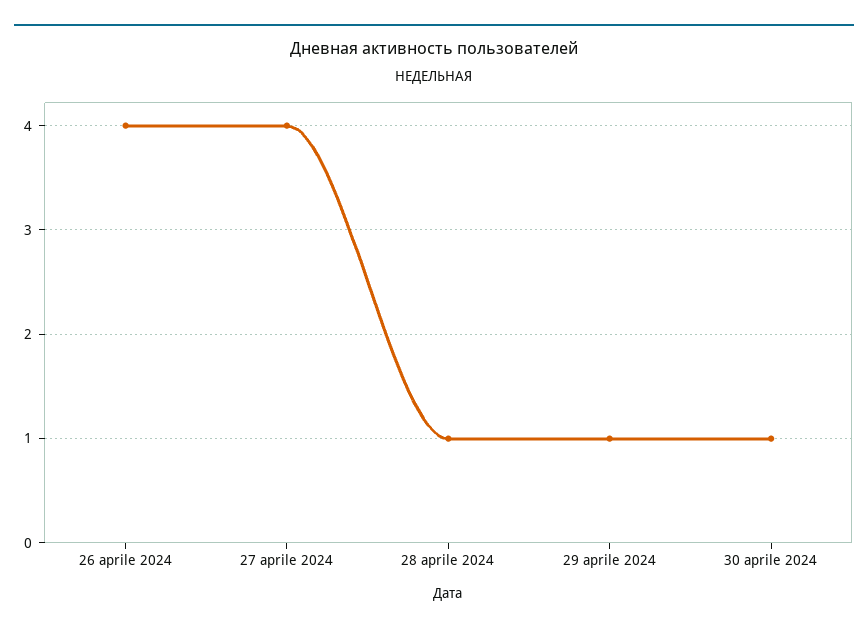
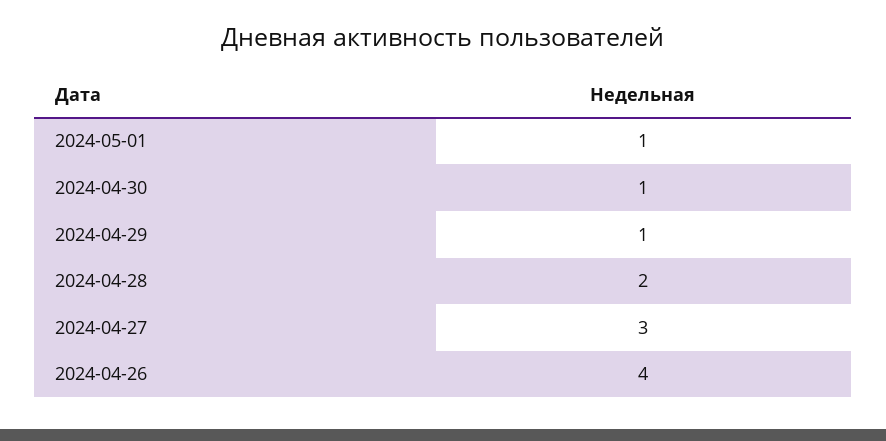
27 aprile 2024: 4 -> 3
28 aprile 2024: 1 -> 2
2024-05-01: none -> 1

